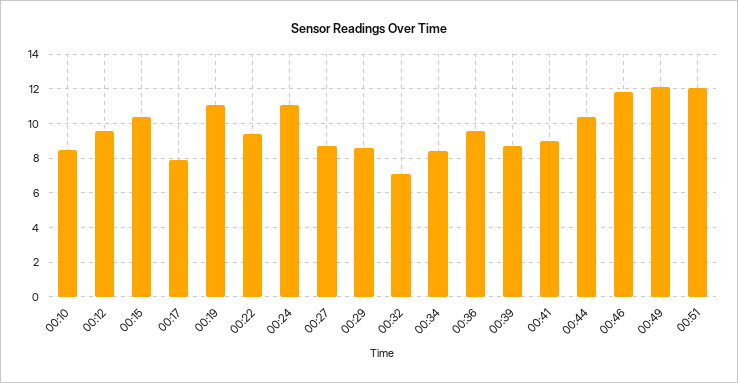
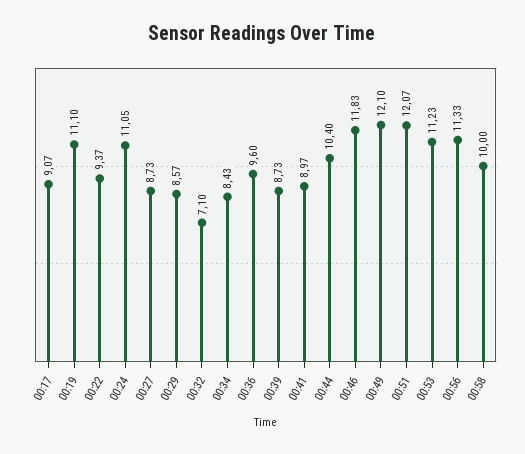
00:10: 8.5 -> none
00:12: 9.5 -> none
00:15: 10.5 -> none
00:17: 8 -> 9.07
00:53: none -> 11.23
00:56: none -> 11.33
00:58: none -> 10

